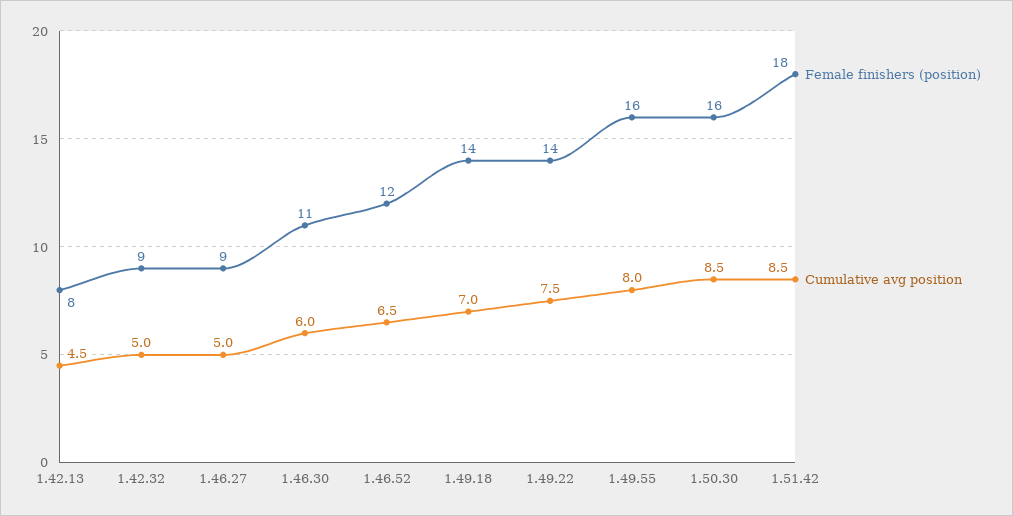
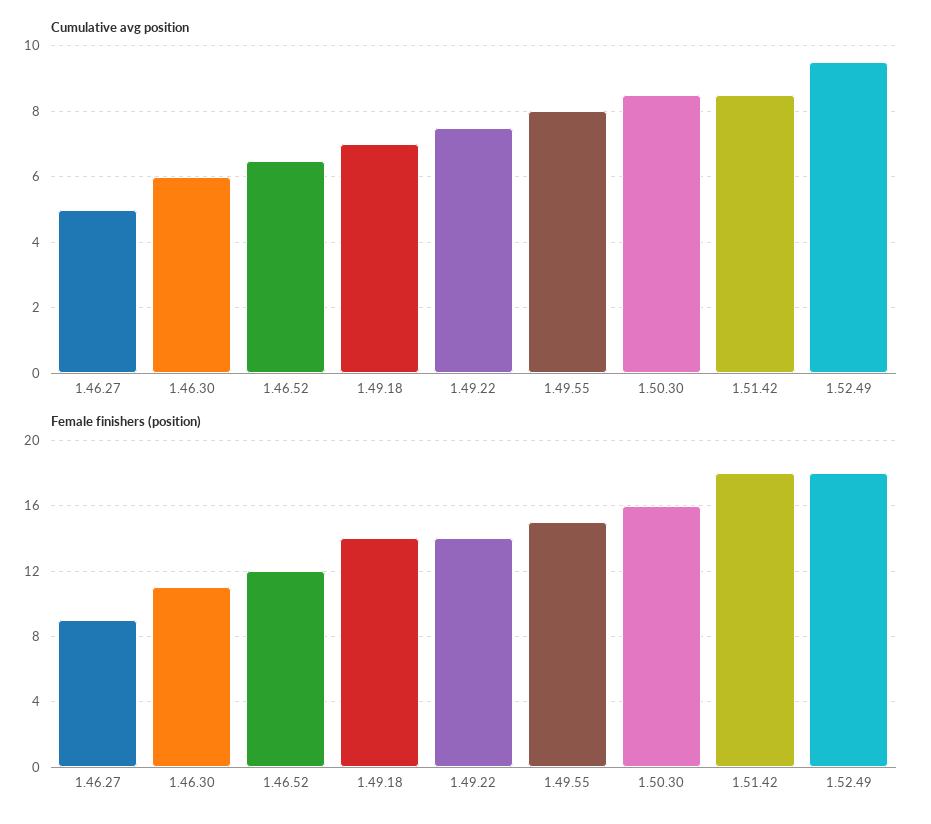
Female finishers (position), 1.42.13: 8 -> none
Cumulative avg position, 1.42.13: 4.5 -> none
Female finishers (position), 1.42.32: 9 -> none
Cumulative avg position, 1.42.32: 5 -> none
Female finishers (position), 1.49.55: 16 -> 15
Cumulative avg position, 1.52.49: none -> 9.5
Female finishers (position), 1.52.49: none -> 18

